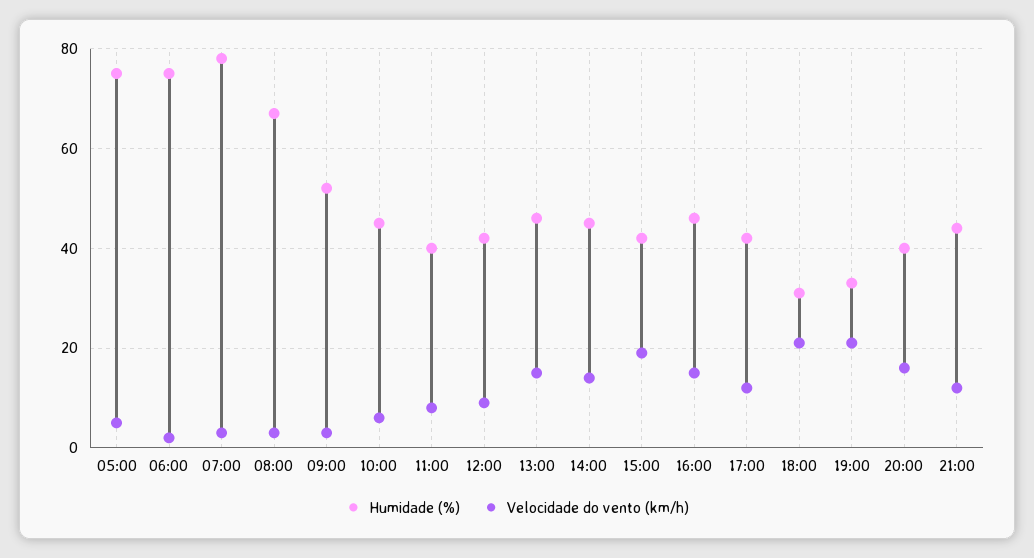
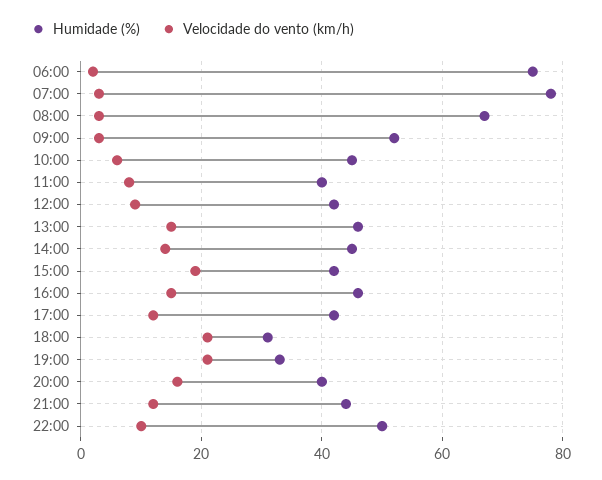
Humidade (%), 05:00: 75 -> none
Velocidade do vento (km/h), 05:00: 5 -> none
Humidade (%), 22:00: none -> 50
Velocidade do vento (km/h), 22:00: none -> 10

